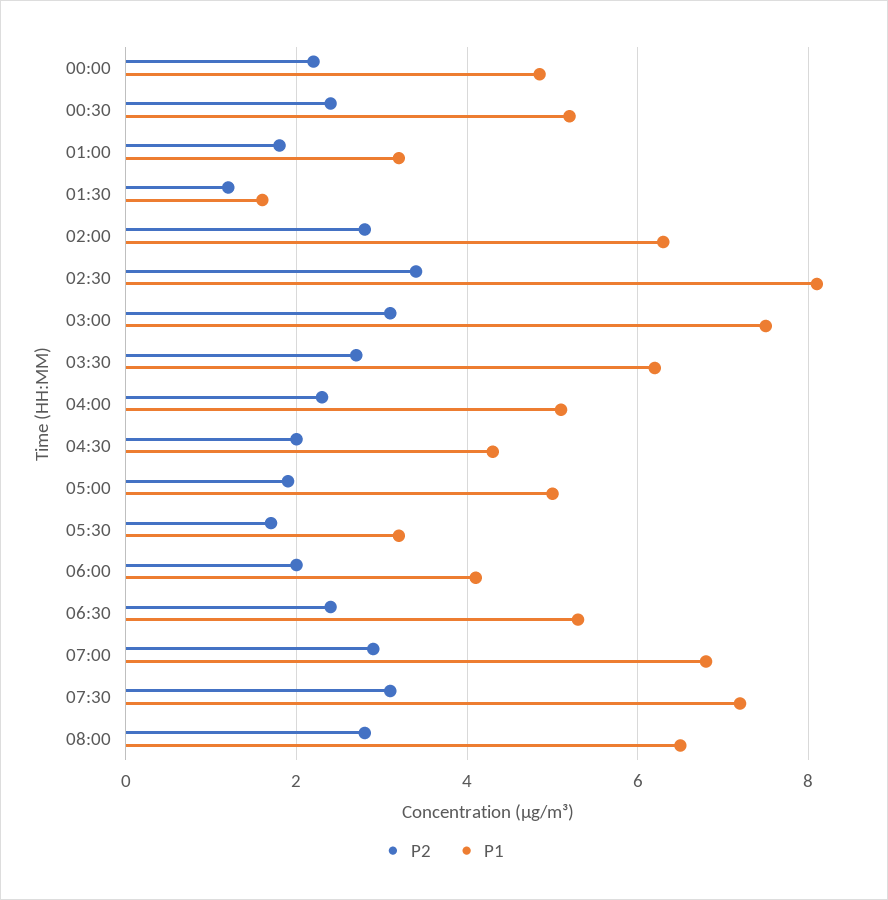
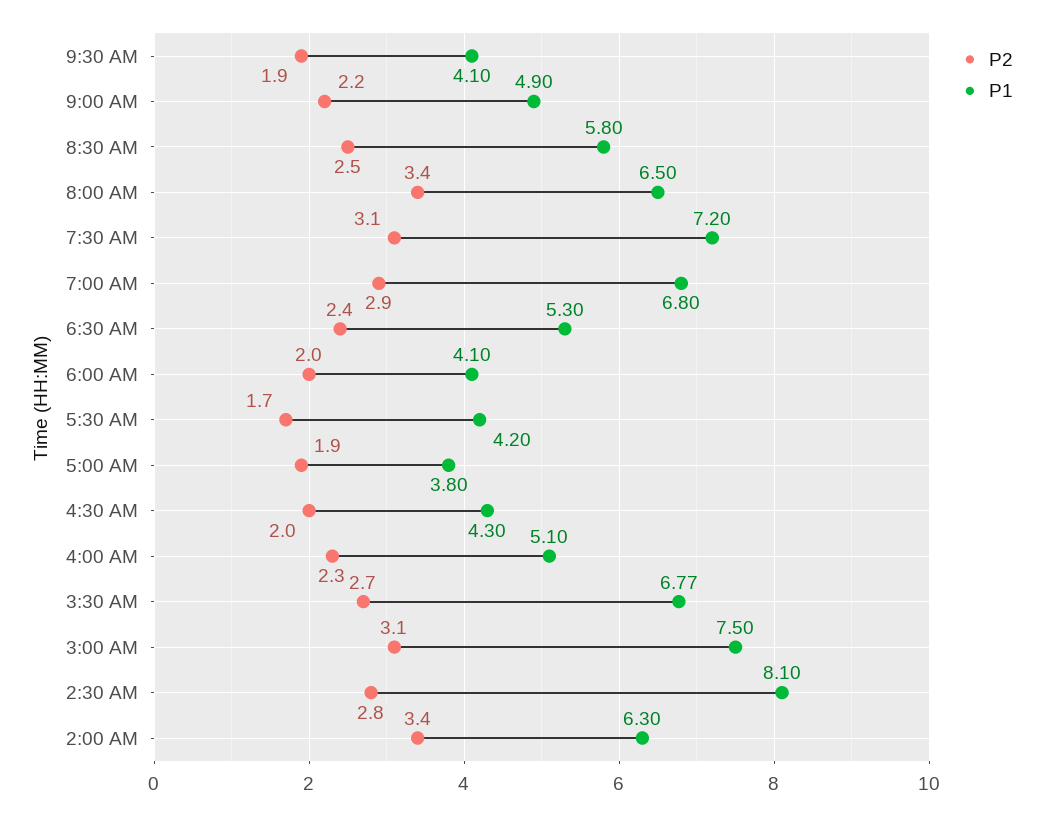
P2, 00:00: 2.2 -> none
P1, 00:00: 4.8 -> none
P2, 00:30: 2.4 -> none
P1, 00:30: 5.2 -> none
P2, 01:00: 1.8 -> none
P1, 01:00: 3.2 -> none
P2, 01:30: 1.2 -> none
P1, 01:30: 1.6 -> none
P2, 02:00: 2.8 -> 3.4
P2, 02:30: 3.4 -> 2.8
P1, 03:30: 6.2 -> 6.77
P1, 05:00: 5 -> 3.8
P1, 05:30: 3.2 -> 4.2
P2, 08:00: 2.8 -> 3.4
P2, 9:30 AM: none -> 1.9
P1, 9:30 AM: none -> 4.1
P2, 9:00 AM: none -> 2.2
P1, 9:00 AM: none -> 4.9
P2, 8:30 AM: none -> 2.5
P1, 8:30 AM: none -> 5.8

